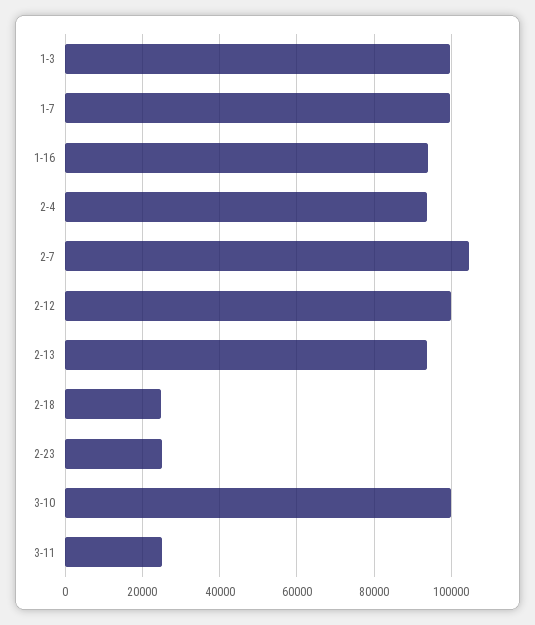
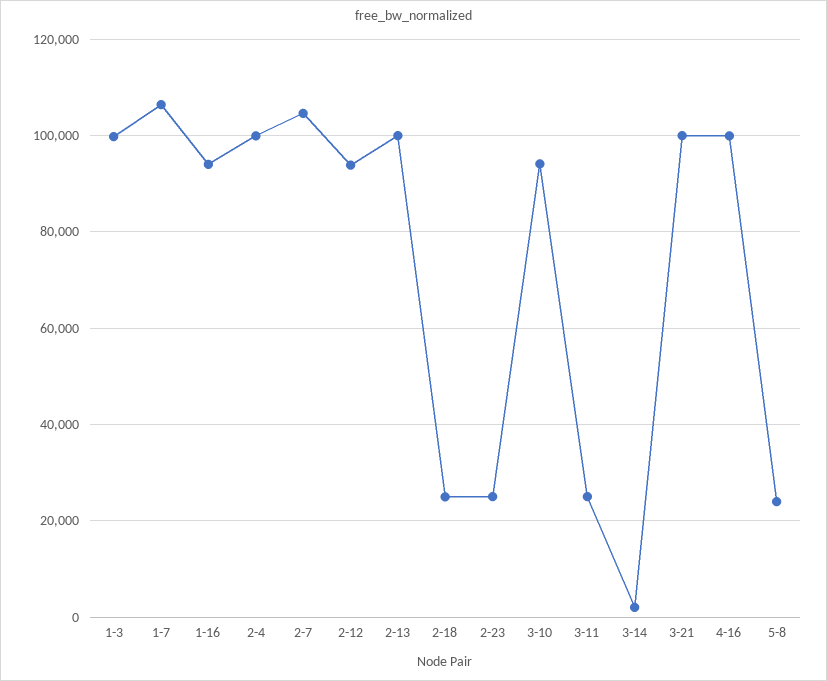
1-7: 100000 -> 106000
2-4: 94000 -> 100000
2-12: 100000 -> 94000
2-13: 94000 -> 100000
3-10: 100000 -> 94000
3-14: none -> 2000
3-21: none -> 100000
4-16: none -> 100000
5-8: none -> 24000

